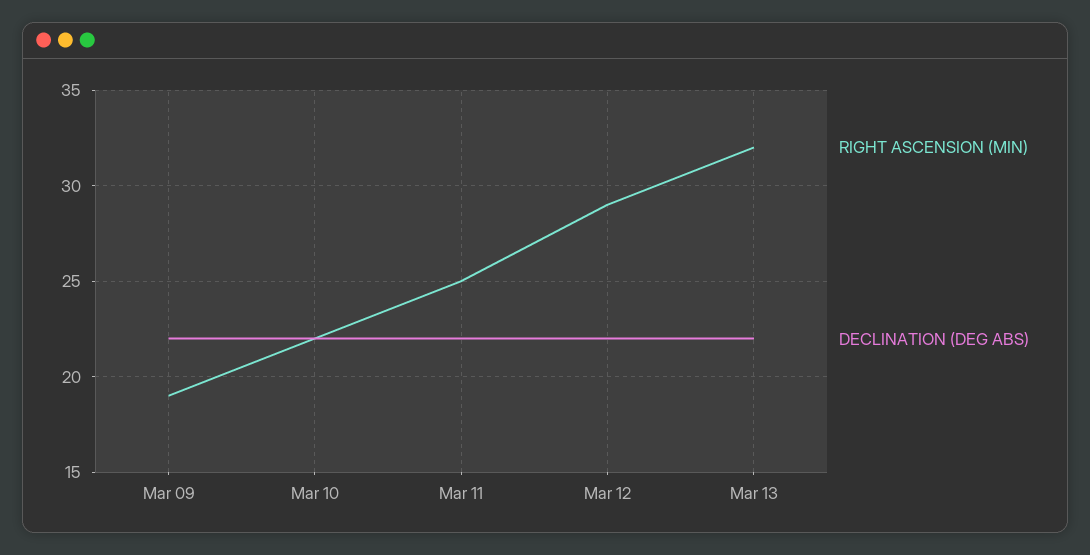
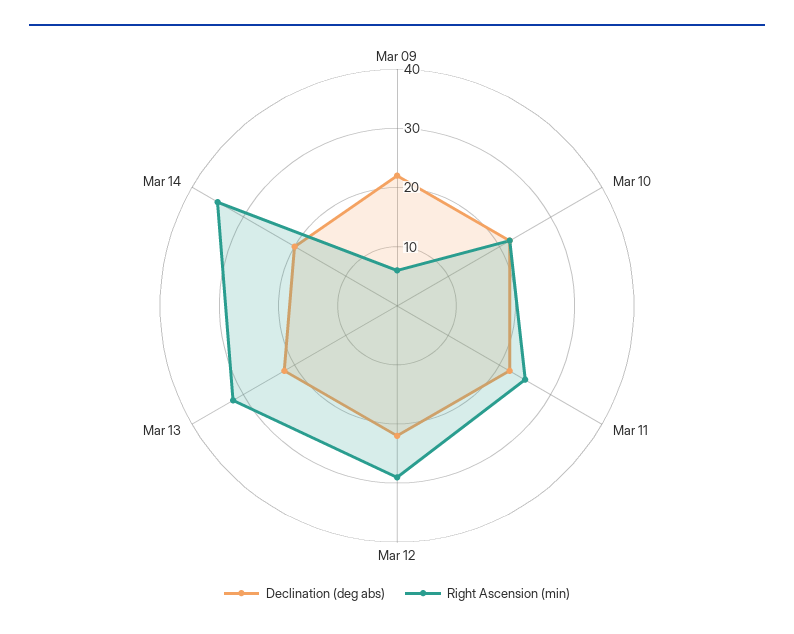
RIGHT ASCENSION (MIN), Mar 09: 19 -> 5
DECLINATION (DEG ABS), Mar 14: none -> 20
RIGHT ASCENSION (MIN), Mar 14: none -> 35

